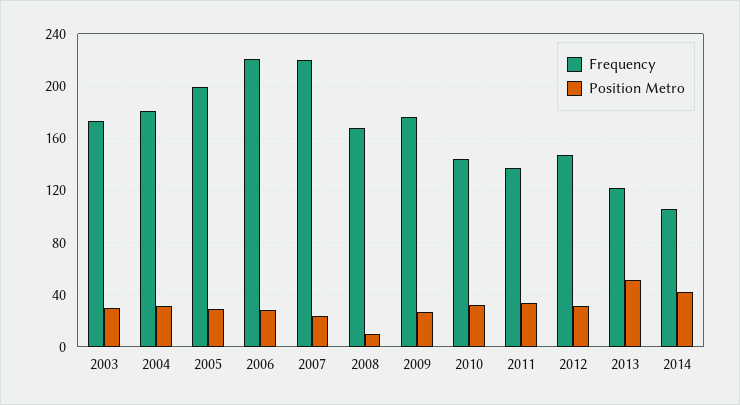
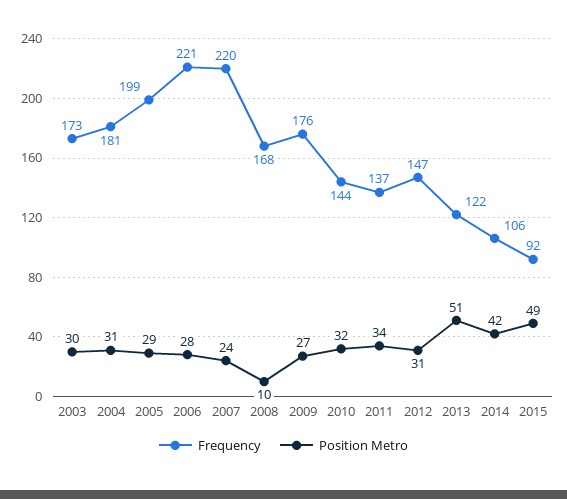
Frequency, 2015: none -> 92
Position Metro, 2015: none -> 49

